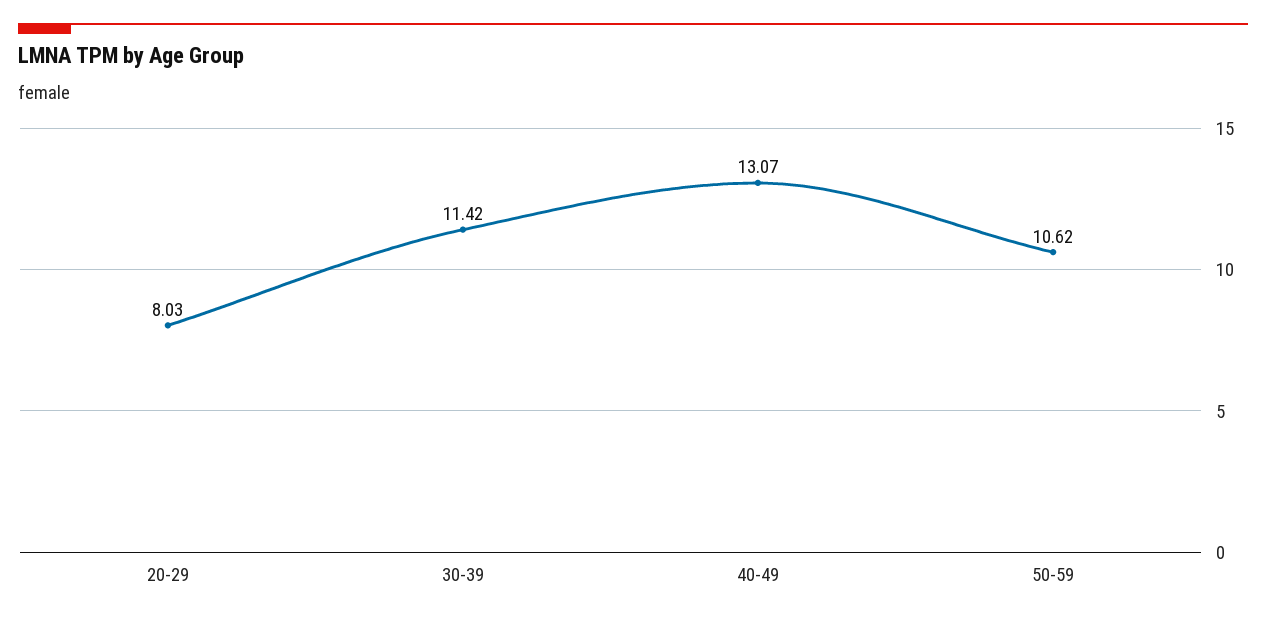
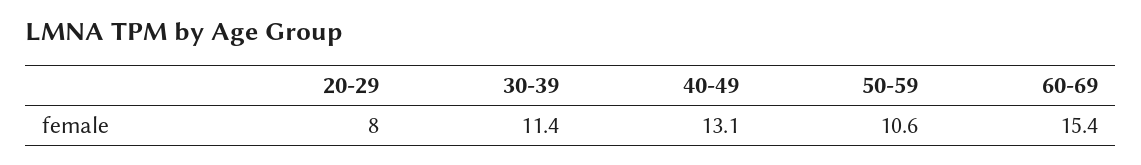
60-69: none -> 15.4

